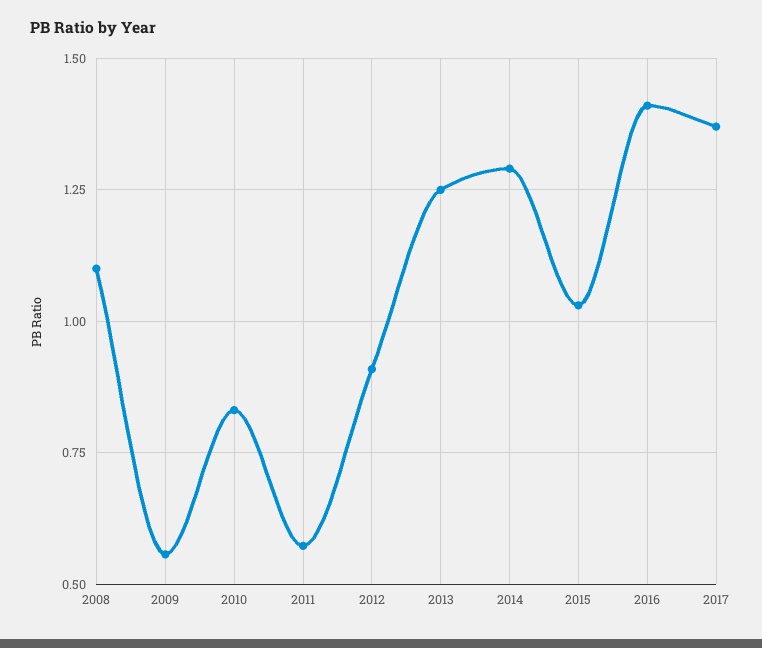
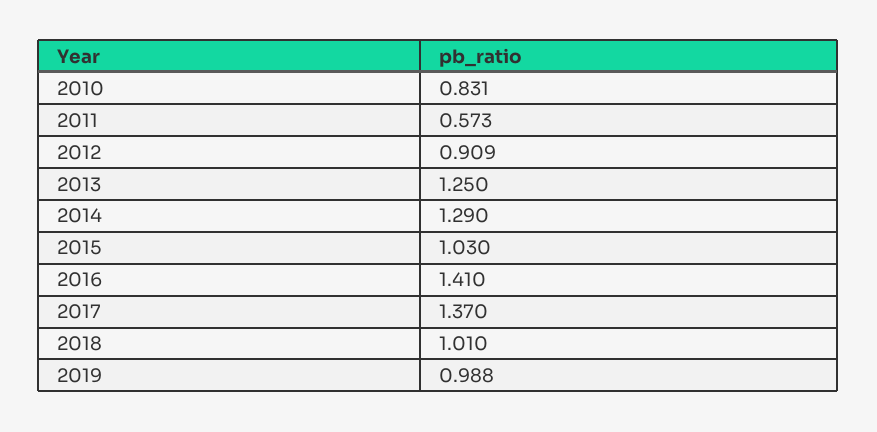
2008: 1.1 -> none
2009: 0.55 -> none
2018: none -> 1.01
2019: none -> 0.988

